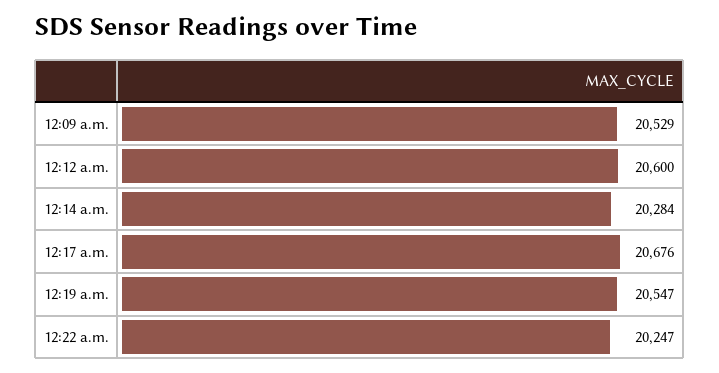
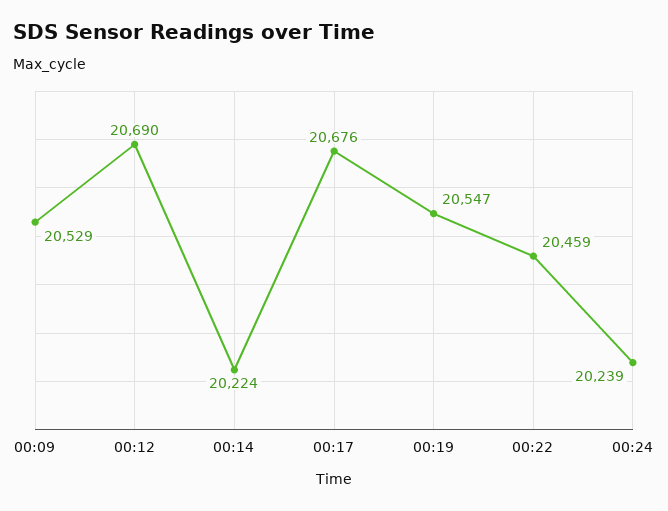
12:12 a.m.: 20600 -> 20690
12:14 a.m.: 20284 -> 20224
12:22 a.m.: 20247 -> 20459
00:24: none -> 20239

